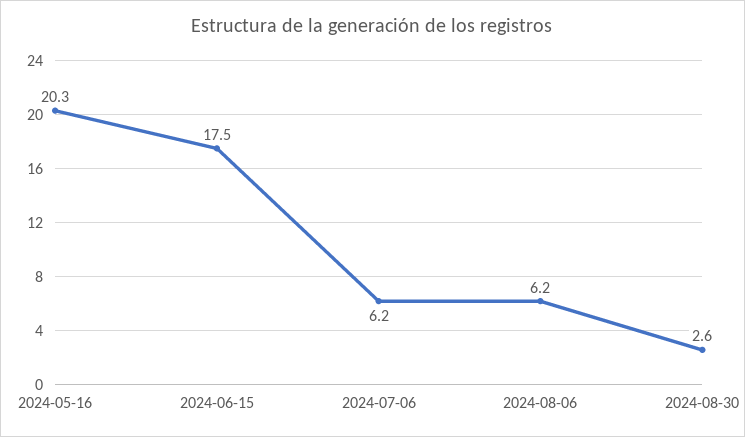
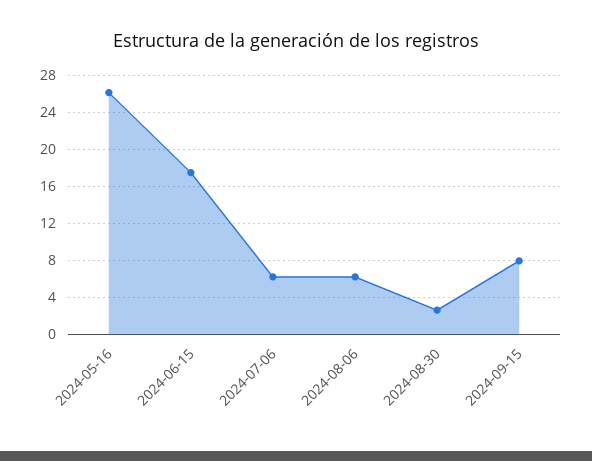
2024-05-16: 20.3 -> 26
2024-09-15: none -> 8

